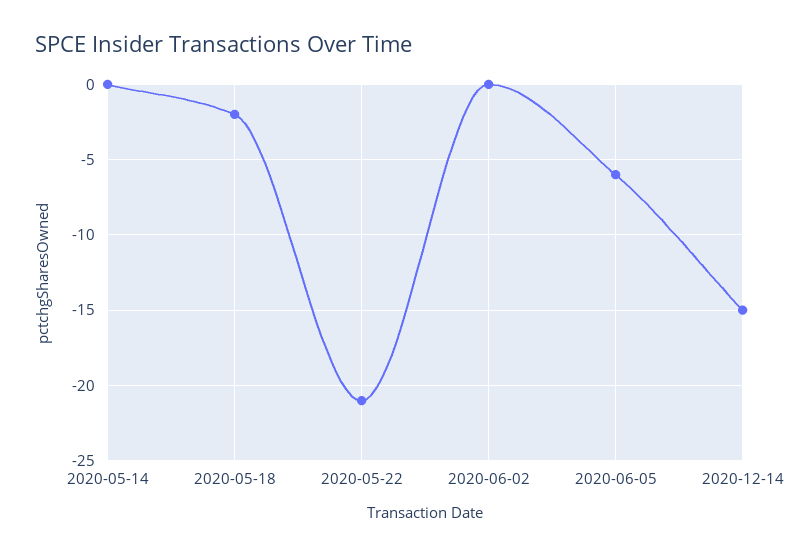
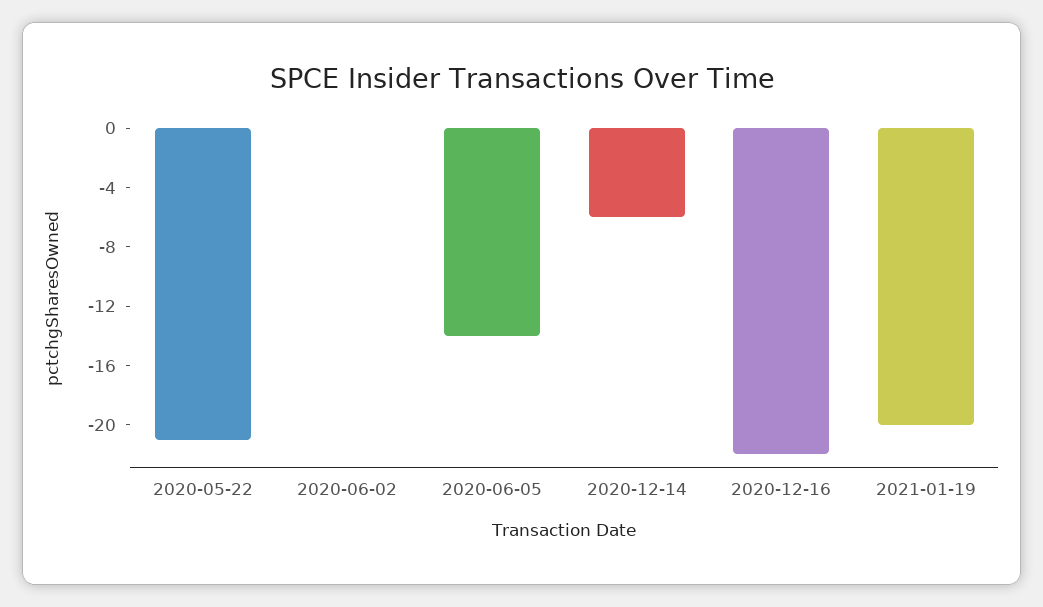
2020-05-14: 0 -> none
2020-05-18: -2 -> none
2020-06-05: -6 -> -14
2020-12-14: -15 -> -6
2020-12-16: none -> -22
2021-01-19: none -> -20

